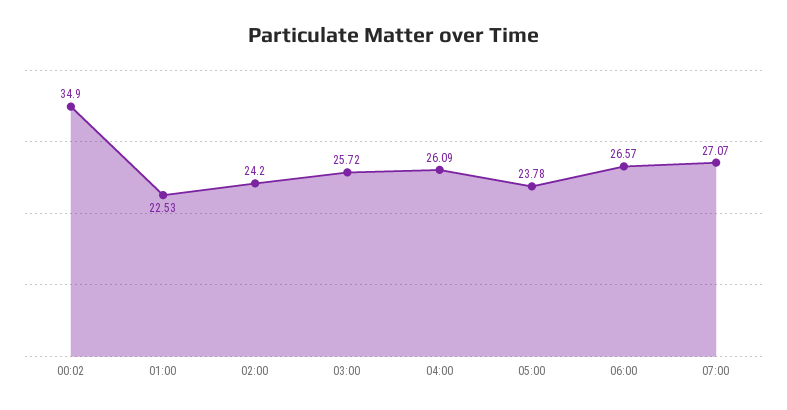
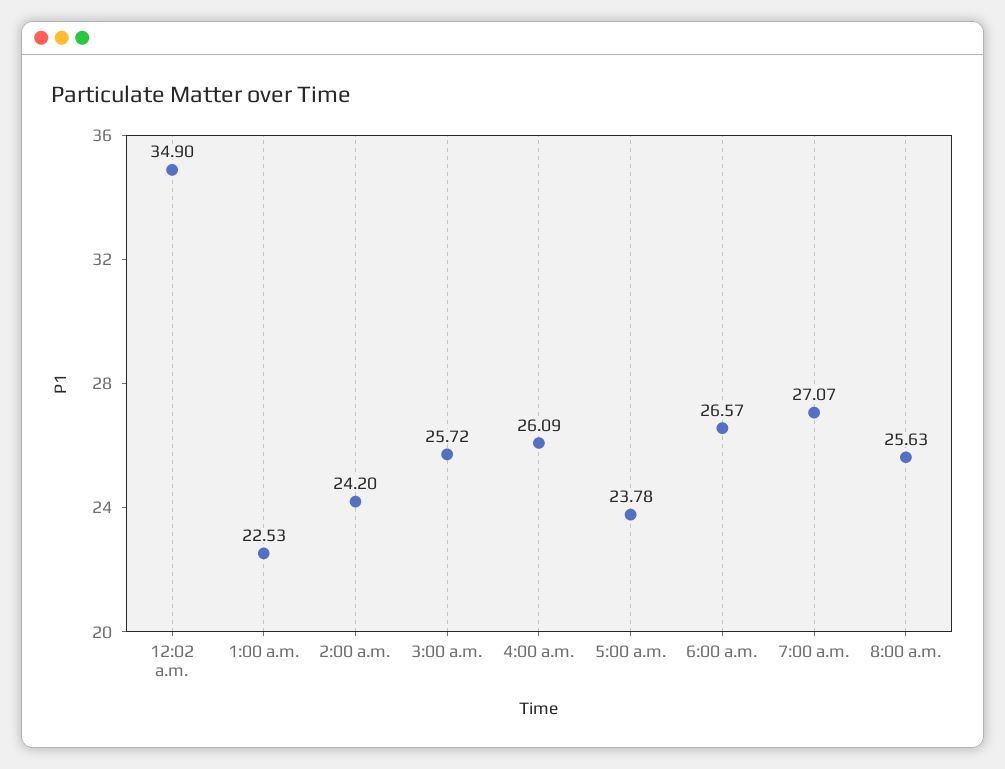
8:00 a.m.: none -> 25.63

